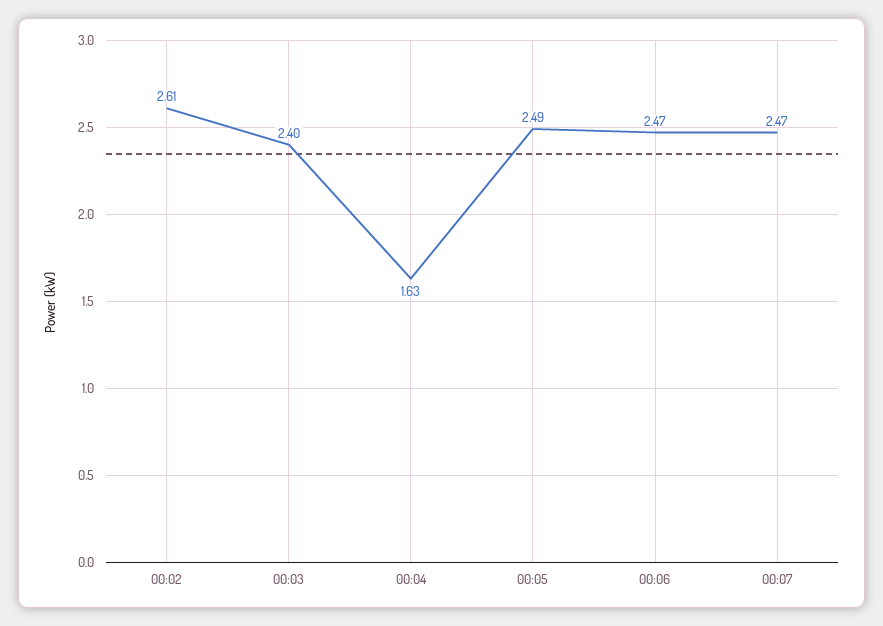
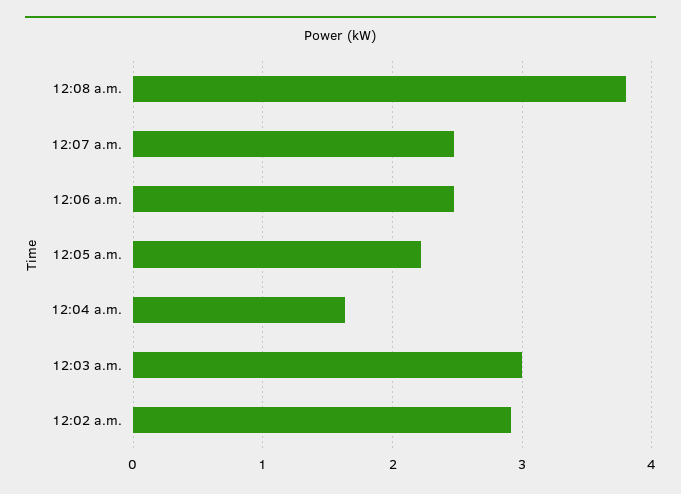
00:02: 2.61 -> 2.9
00:03: 2.4 -> 3
00:05: 2.49 -> 2.2
12:08 a.m.: none -> 3.8

